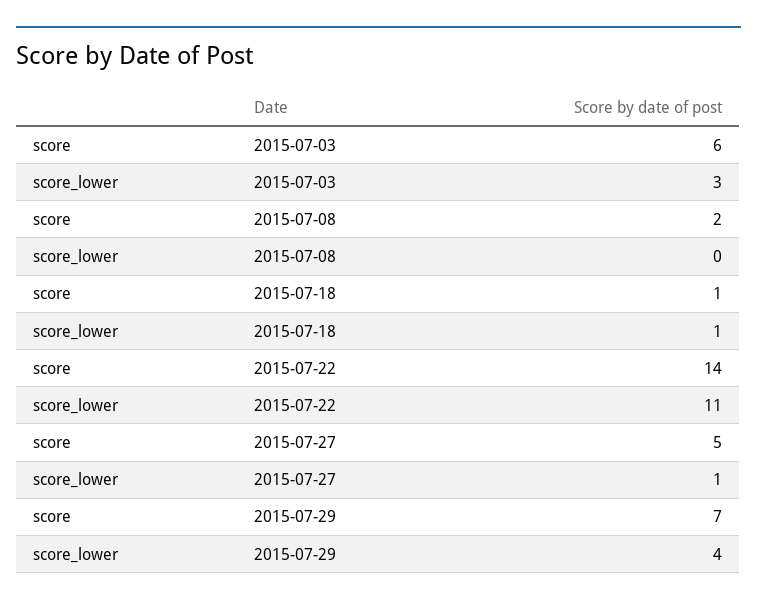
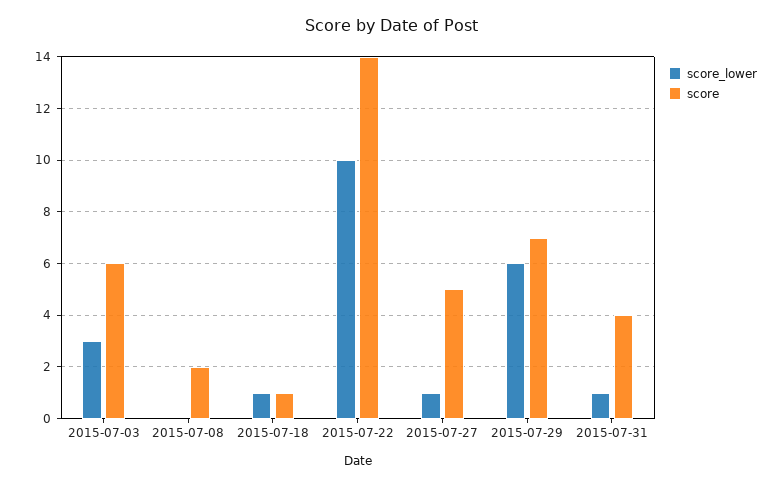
score_lower, 2015-07-22: 11 -> 10
score_lower, 2015-07-29: 4 -> 6
score_lower, 2015-07-31: none -> 1
score, 2015-07-31: none -> 4

